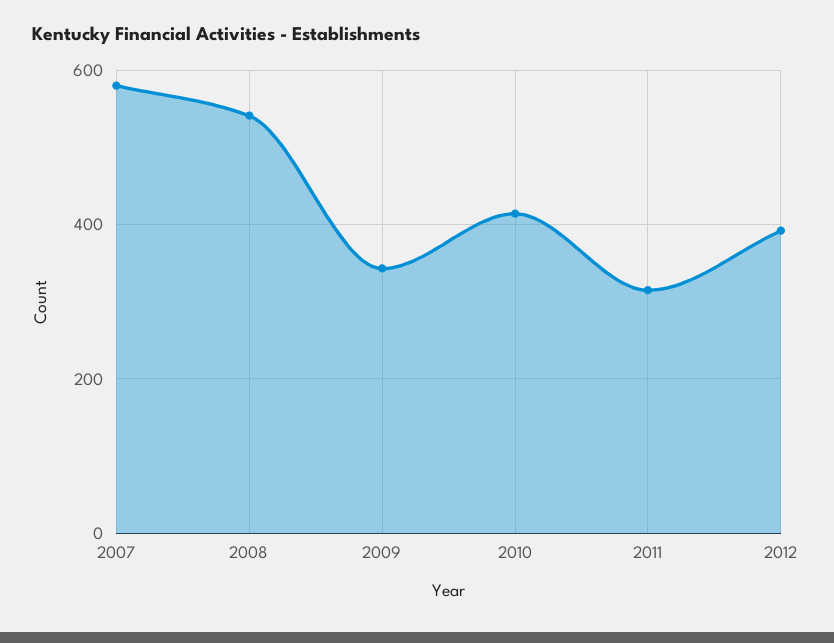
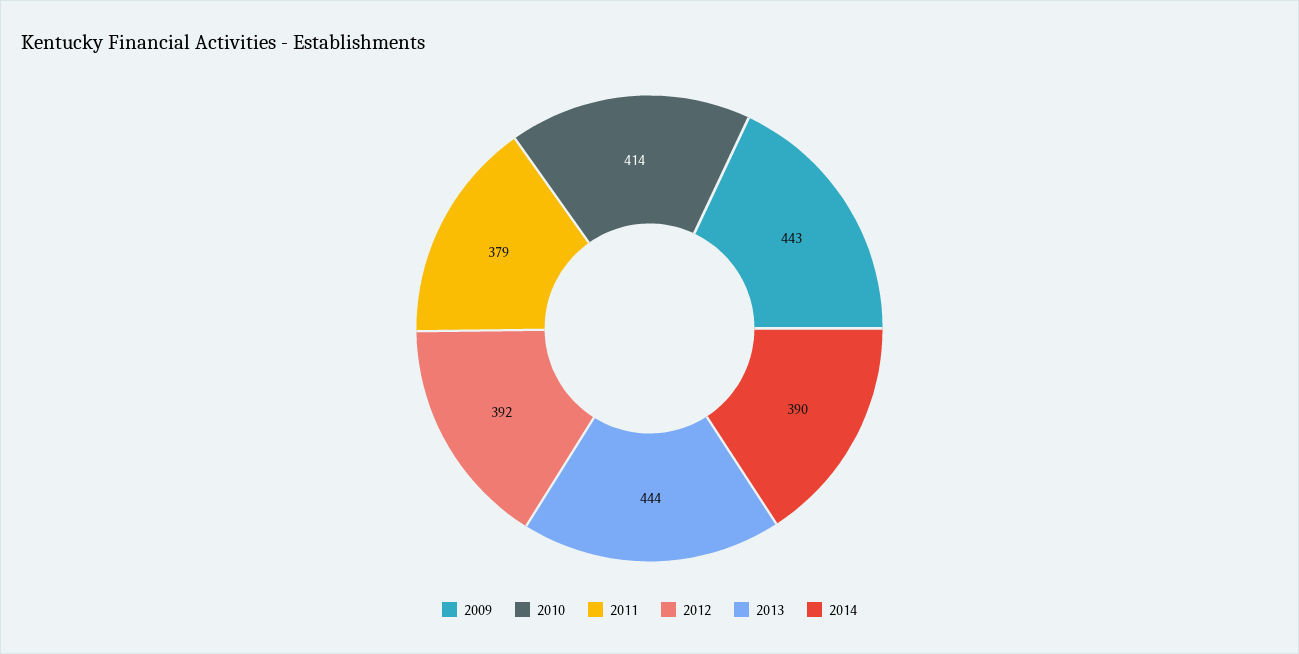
2007: 580 -> none
2008: 540 -> none
2009: 340 -> 443
2011: 320 -> 379
2013: none -> 444
2014: none -> 390

